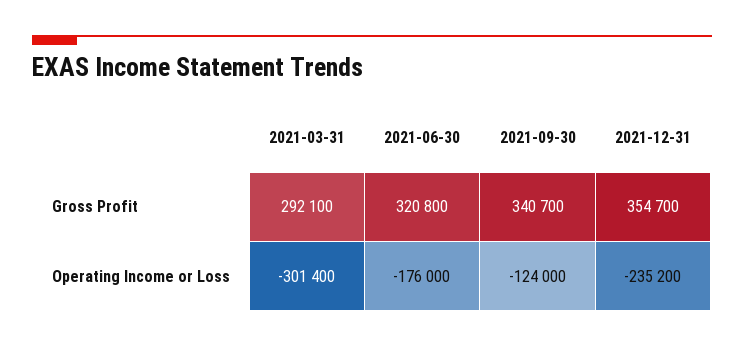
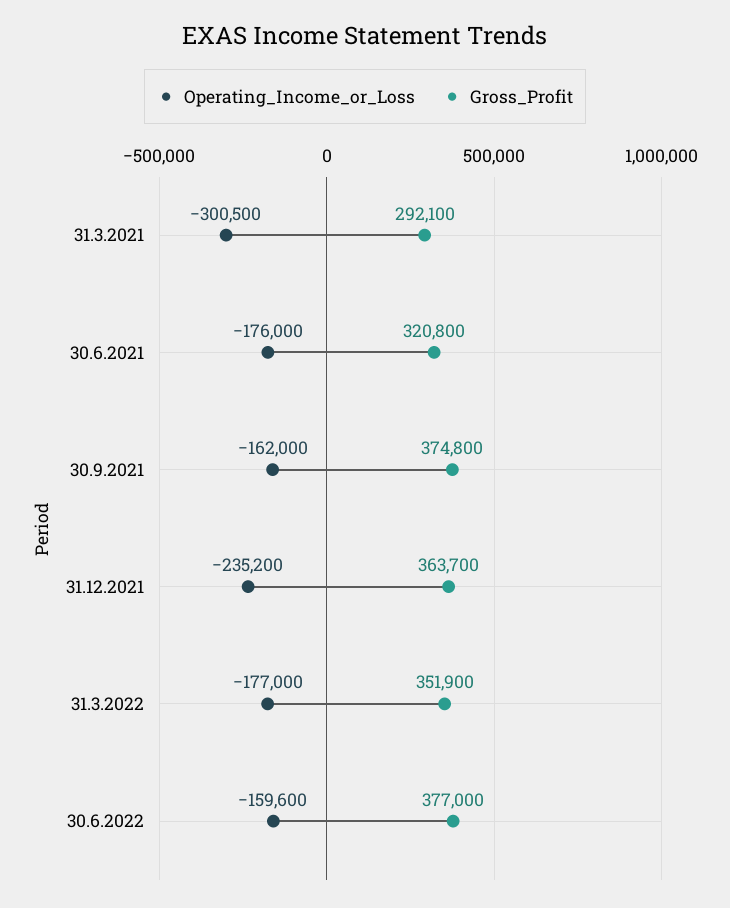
Gross Profit, 2021-09-30: 340700 -> 374800
Gross Profit, 2021-12-31: 354700 -> 363700
Operating Income or Loss, 2021-03-31: -301400 -> -300500
Operating Income or Loss, 2021-09-30: -124000 -> -162000
Operating Income or Loss, 31.3.2022: none -> -177000
Gross Profit, 31.3.2022: none -> 351900
Operating Income or Loss, 30.6.2022: none -> -159600
Gross Profit, 30.6.2022: none -> 377000

